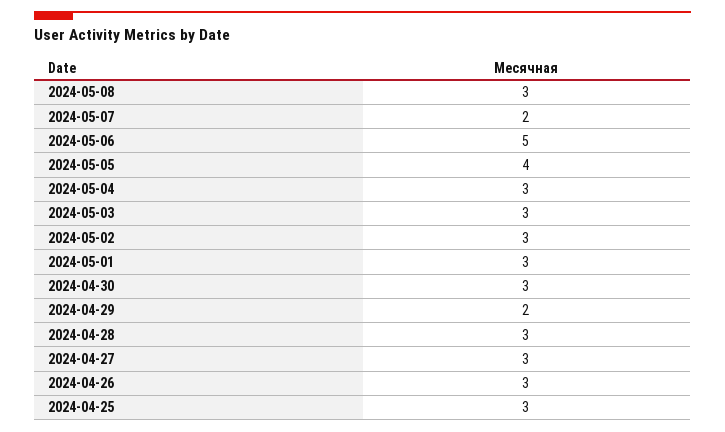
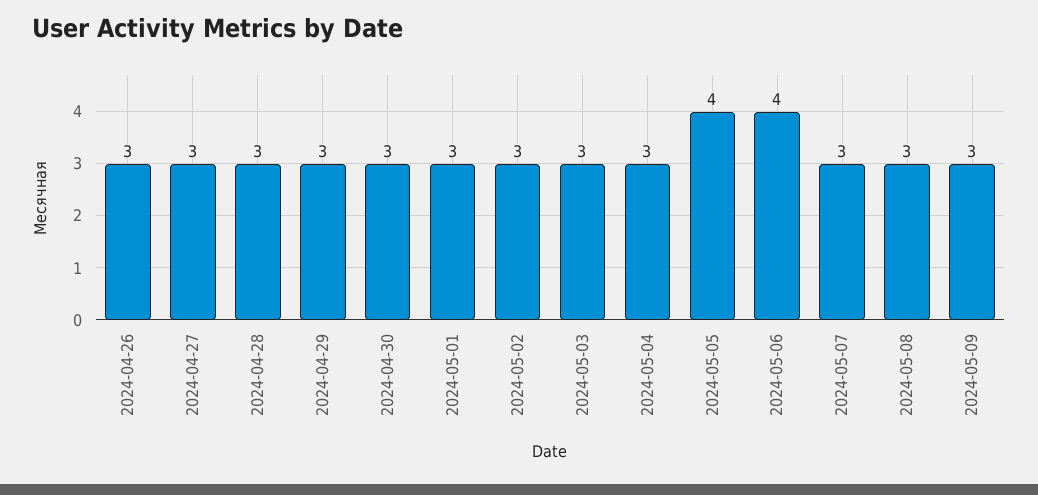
2024-05-07: 2 -> 3
2024-05-06: 5 -> 4
2024-04-29: 2 -> 3
2024-04-25: 3 -> none
2024-05-09: none -> 3

